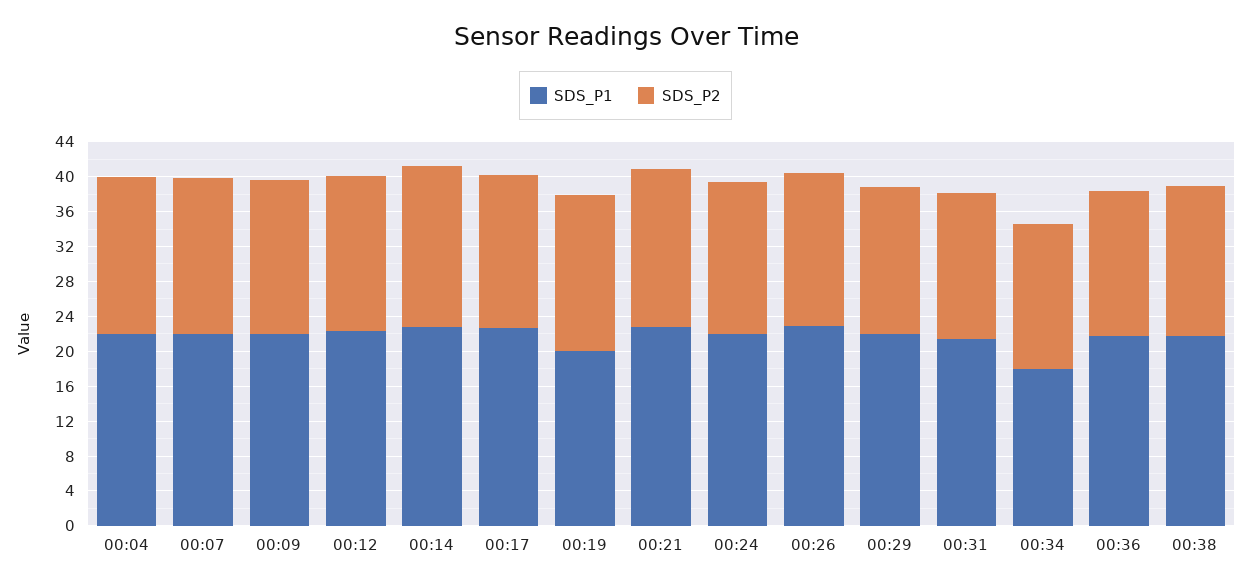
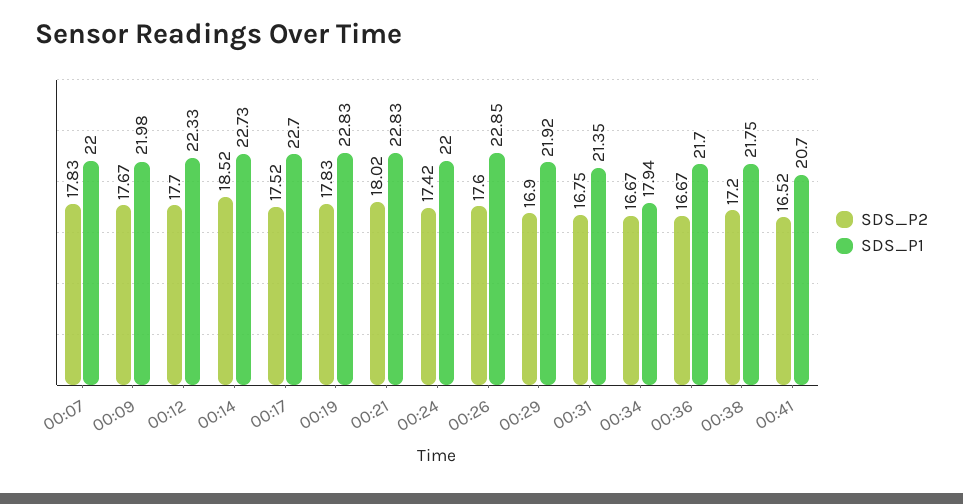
SDS_P1, 00:04: 22 -> none
SDS_P2, 00:04: 18 -> none
SDS_P1, 00:19: 20 -> 22.83
SDS_P2, 00:41: none -> 16.52
SDS_P1, 00:41: none -> 20.7

